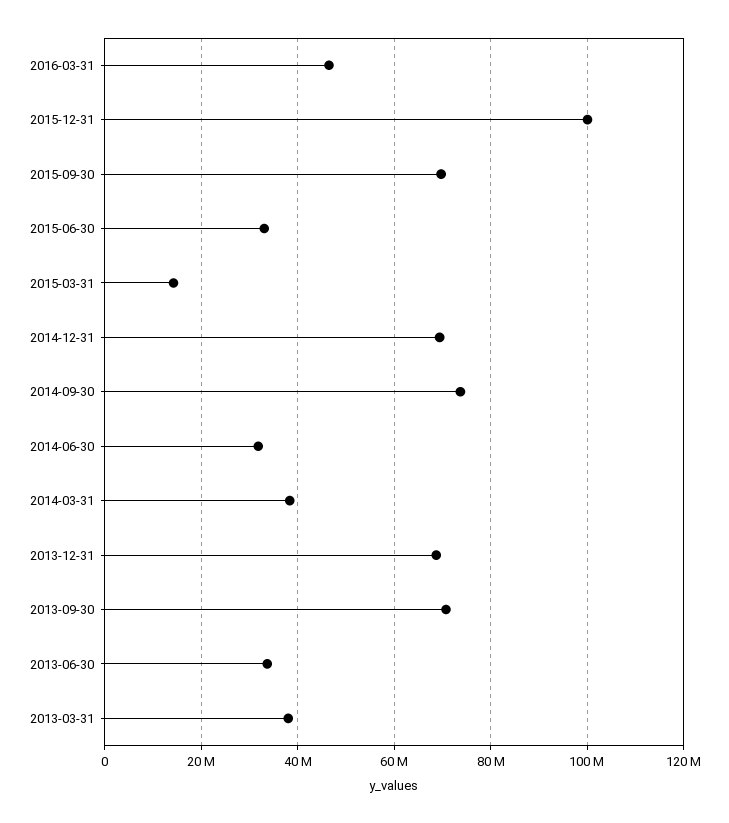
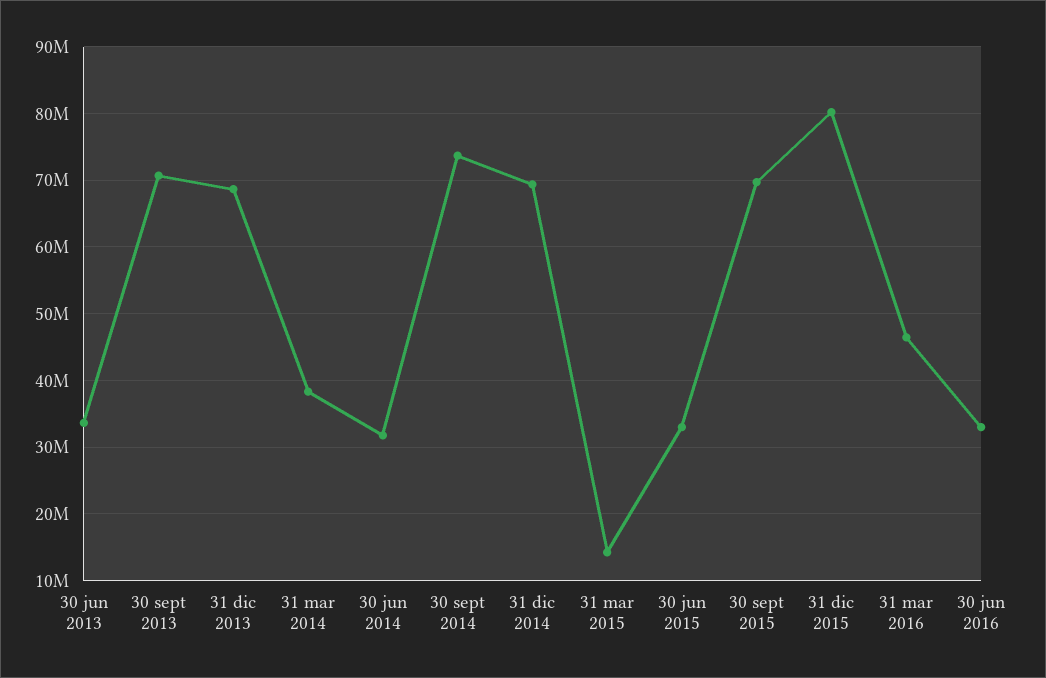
2015-12-31: 100000000 -> 80000000
2013-03-31: 38000000 -> none
30 jun 2016: none -> 33000000

